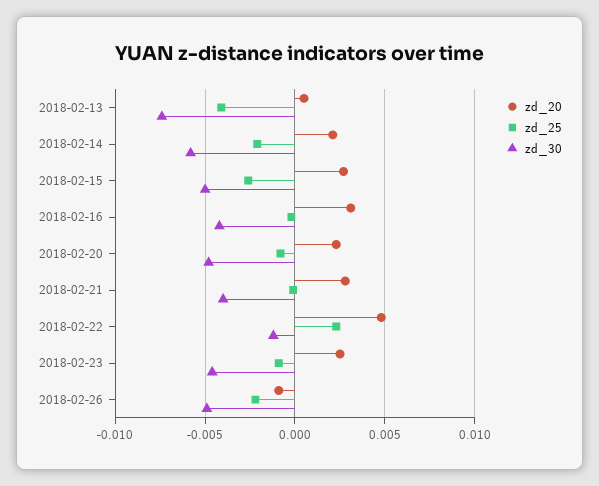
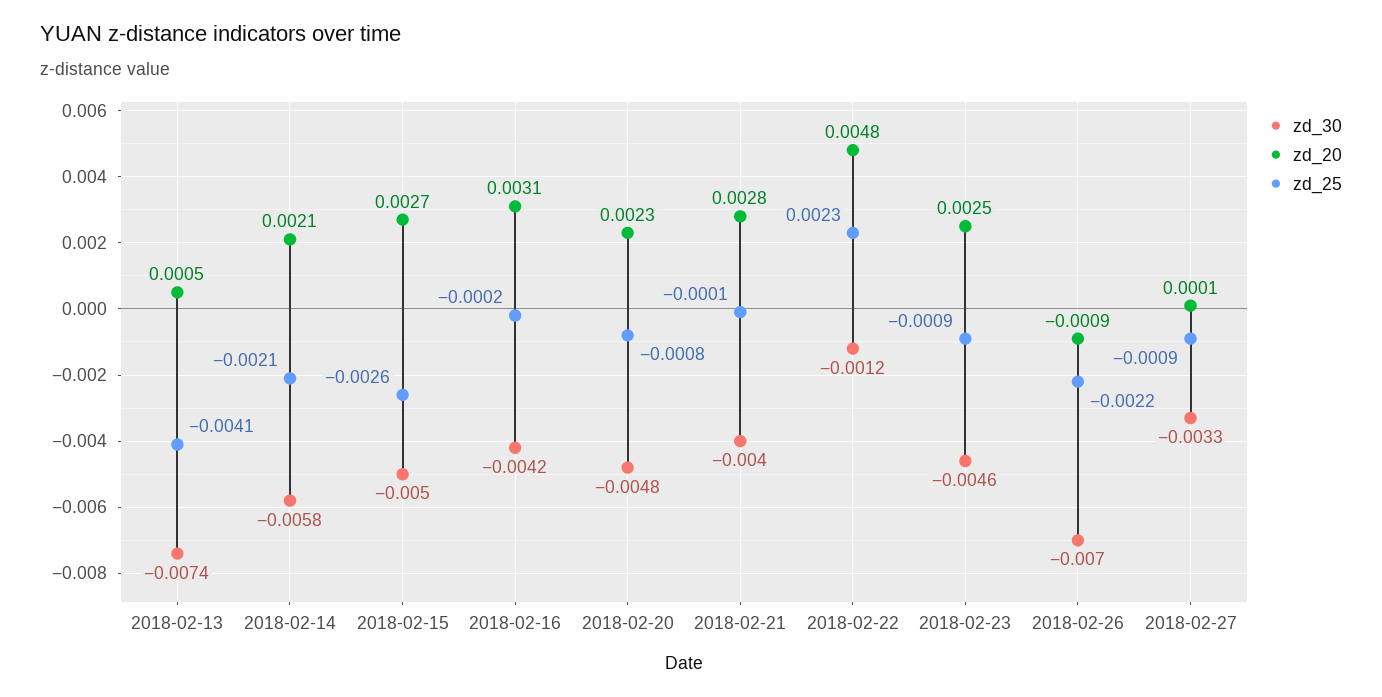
zd_30, 2018-02-26: -0.005 -> -0.007
zd_30, 2018-02-27: none -> -0.0033
zd_20, 2018-02-27: none -> 0.0001
zd_25, 2018-02-27: none -> -0.0009

